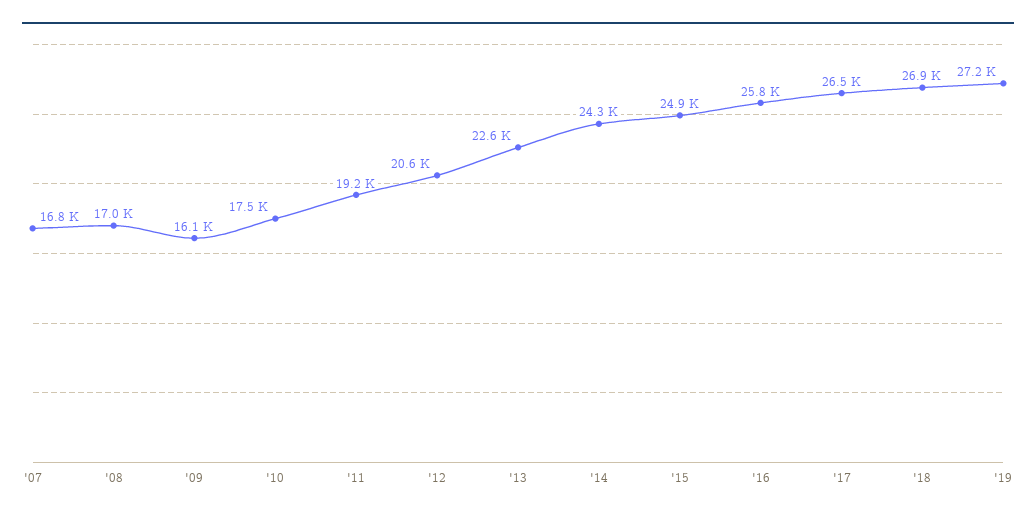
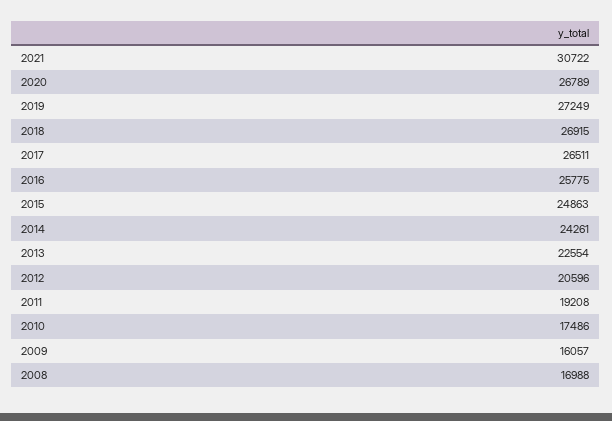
'07: 16800 -> none
2021: none -> 30722
2020: none -> 26789

